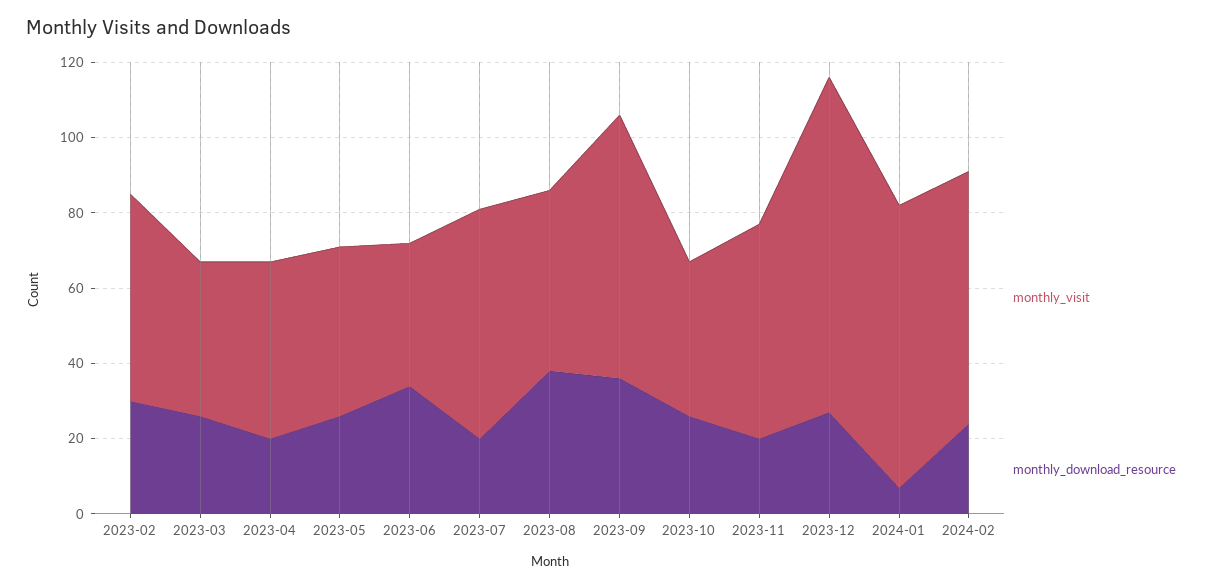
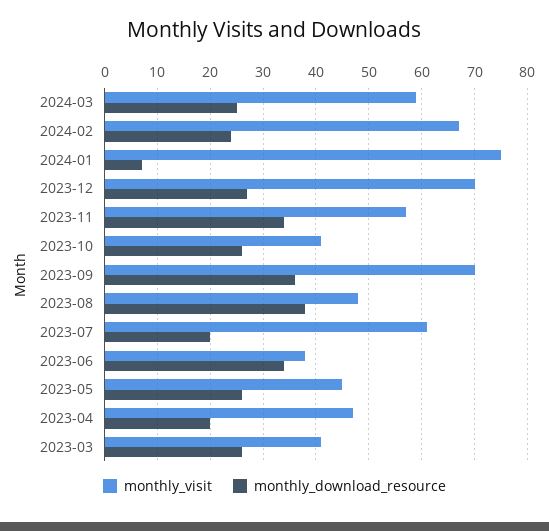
monthly_visit, 2023-02: 55 -> none
monthly_download_resource, 2023-02: 30 -> none
monthly_download_resource, 2023-11: 20 -> 35
monthly_visit, 2023-12: 90 -> 70
monthly_visit, 2024-03: none -> 60
monthly_download_resource, 2024-03: none -> 25

